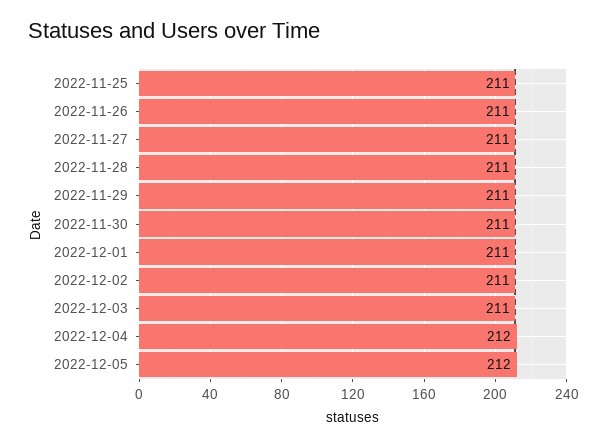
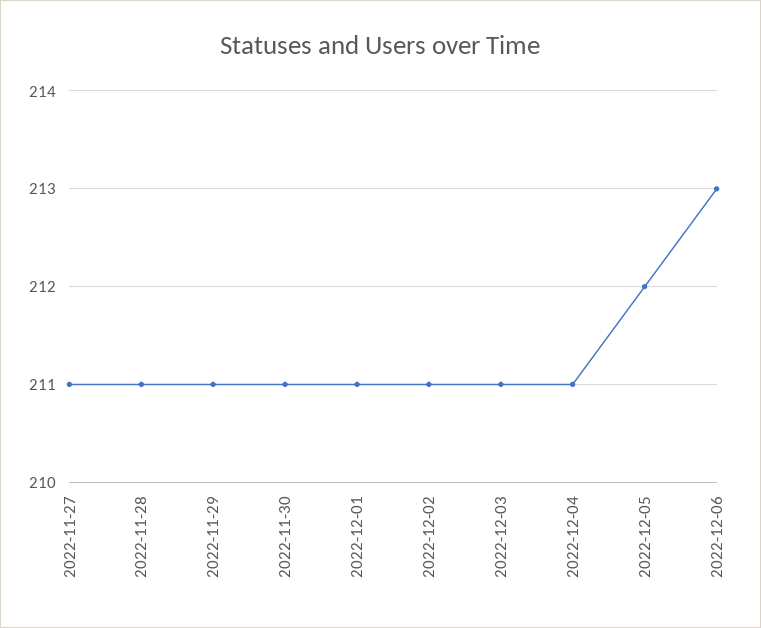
2022-11-25: 211 -> none
2022-11-26: 211 -> none
2022-12-04: 212 -> 211
2022-12-06: none -> 213

